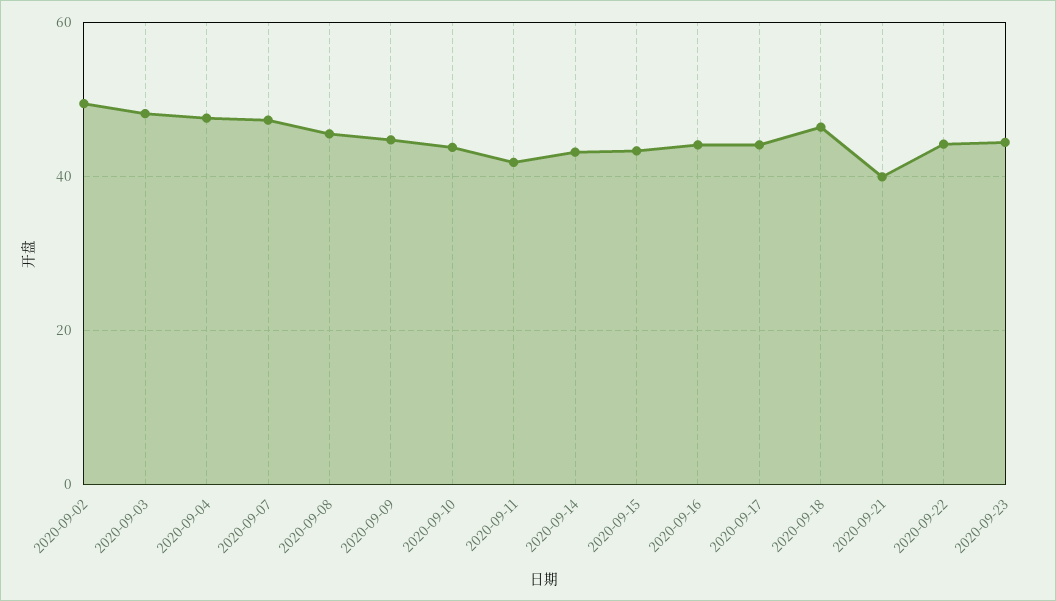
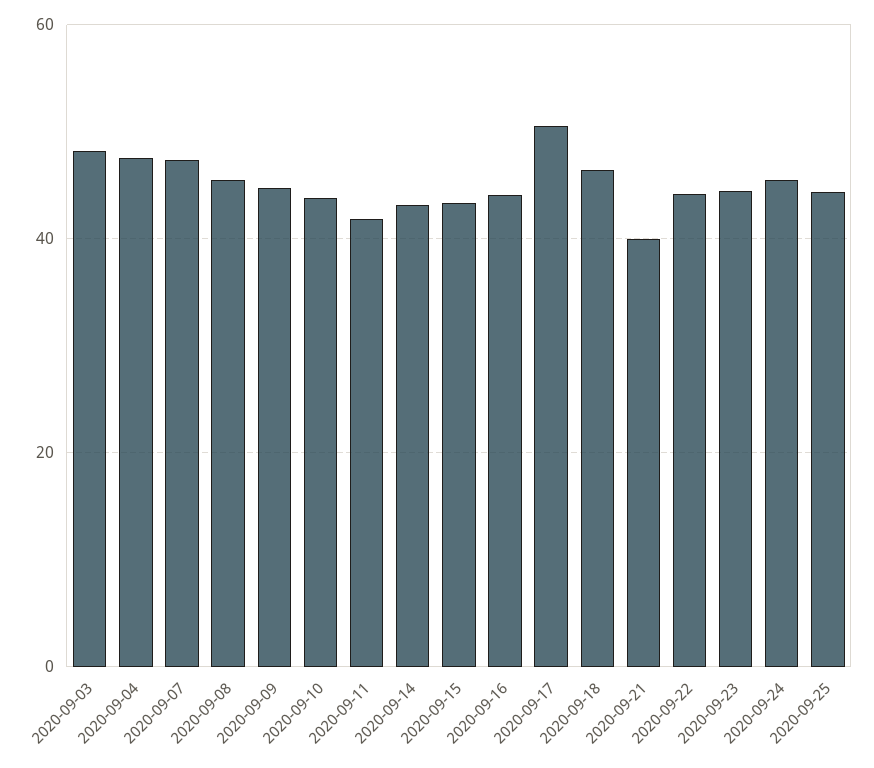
2020-09-02: 50 -> none
2020-09-17: 44 -> 50
2020-09-24: none -> 46
2020-09-25: none -> 44

